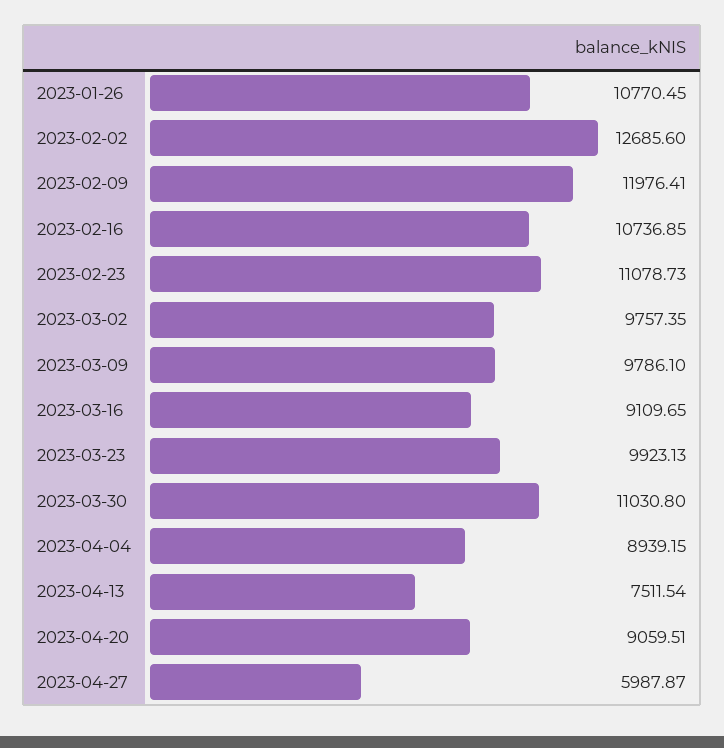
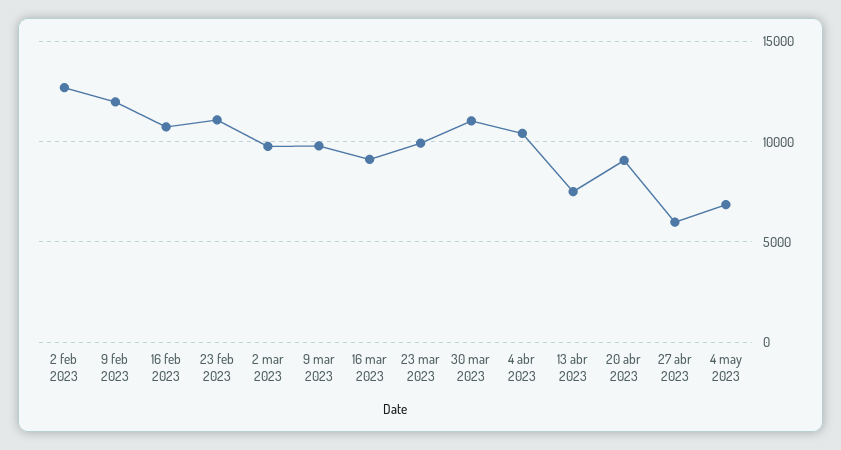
2023-01-26: 10770.45 -> none
2023-04-04: 8939.15 -> 10500
4 may 2023: none -> 7000

